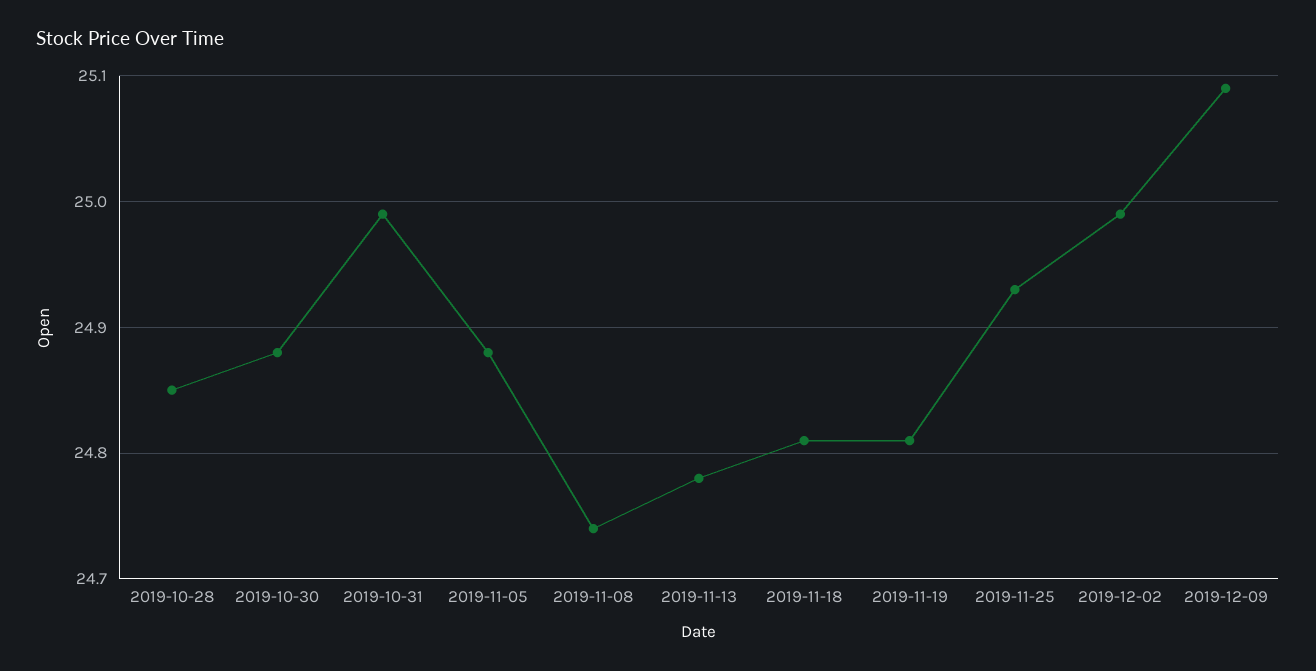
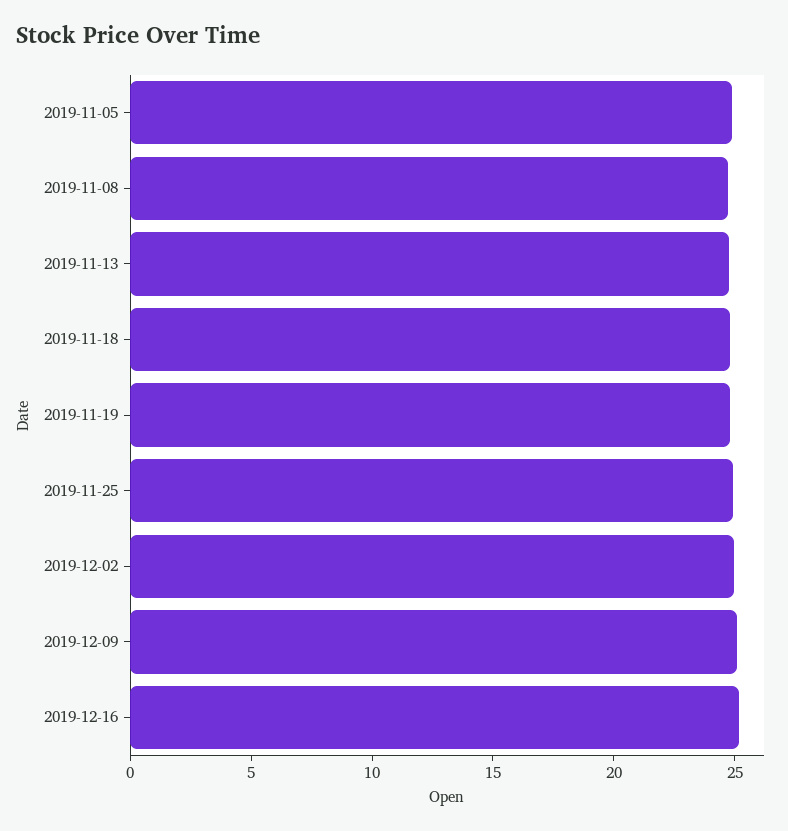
2019-10-28: 24.85 -> none
2019-10-30: 24.88 -> none
2019-10-31: 24.99 -> none
2019-12-16: none -> 25

